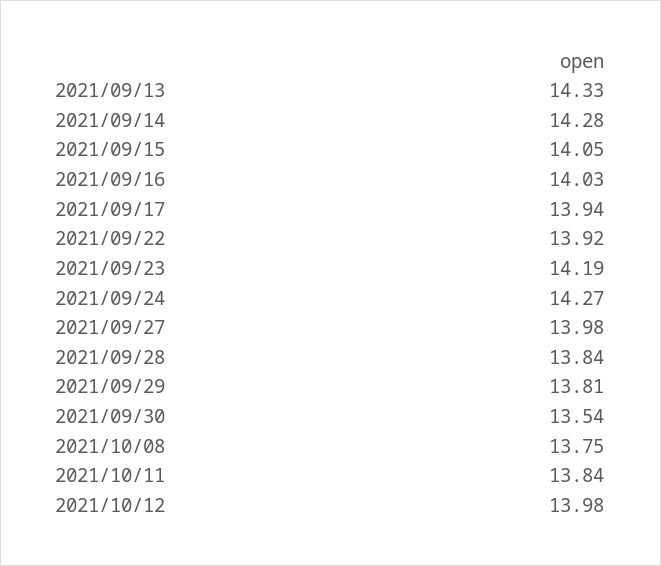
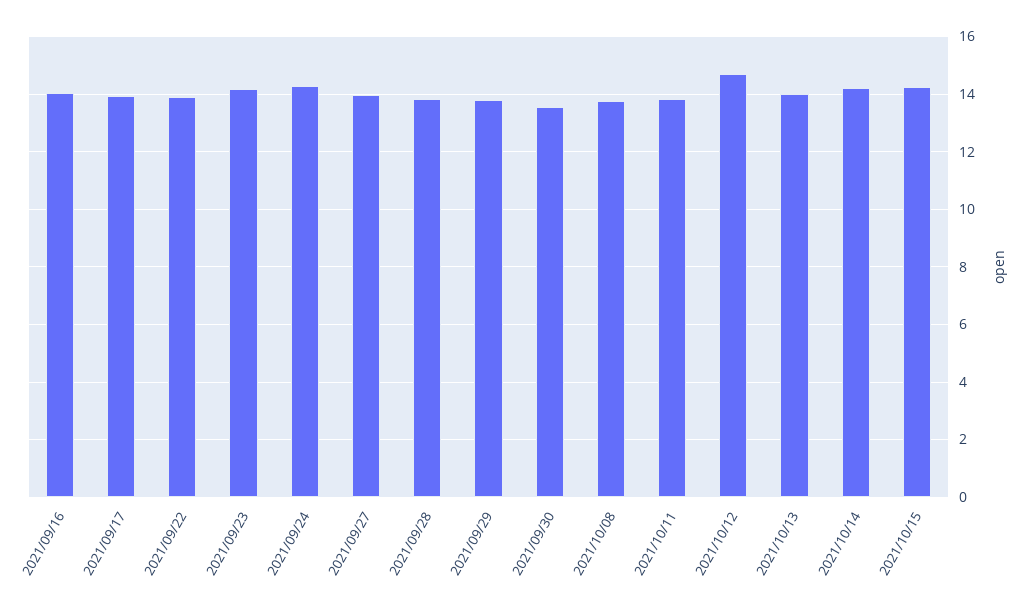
2021/09/13: 14.33 -> none
2021/09/14: 14.28 -> none
2021/09/15: 14.05 -> none
2021/10/12: 13.98 -> 14.75
2021/10/13: none -> 14
2021/10/14: none -> 14.25
2021/10/15: none -> 14.25

